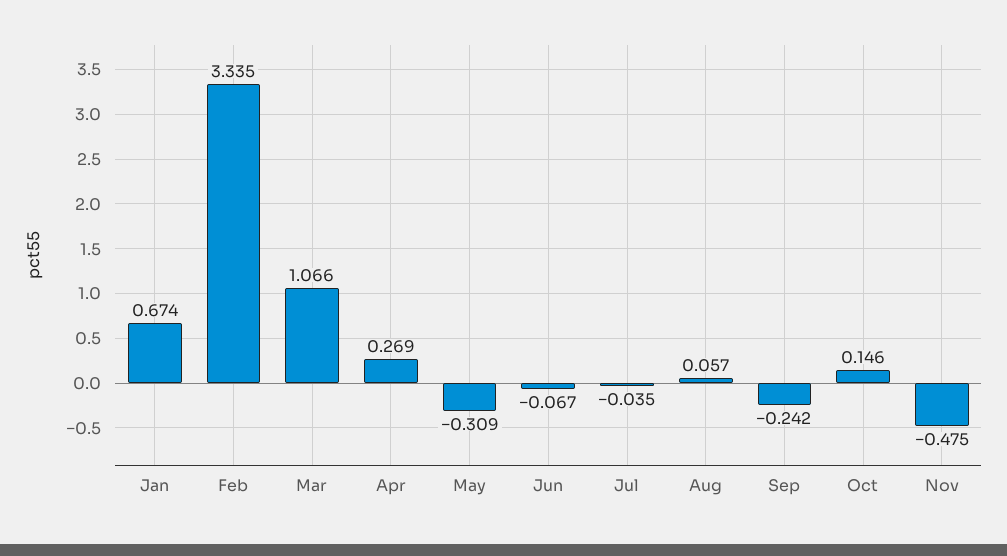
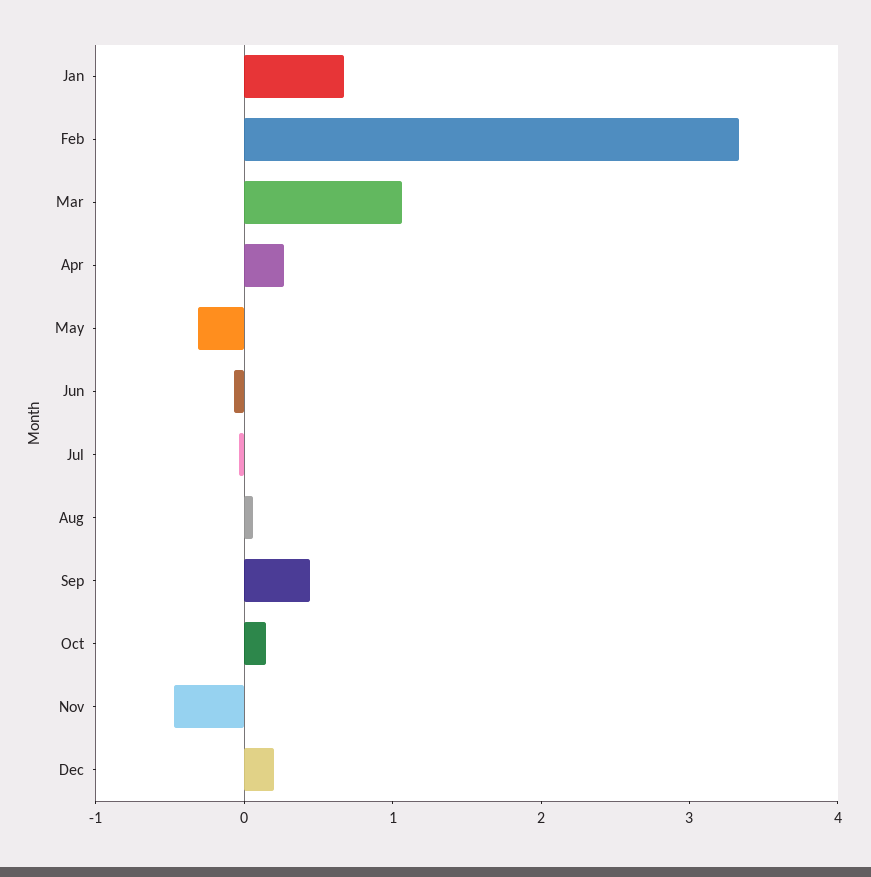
Sep: -0.242 -> 0.4
Dec: none -> 0.2

